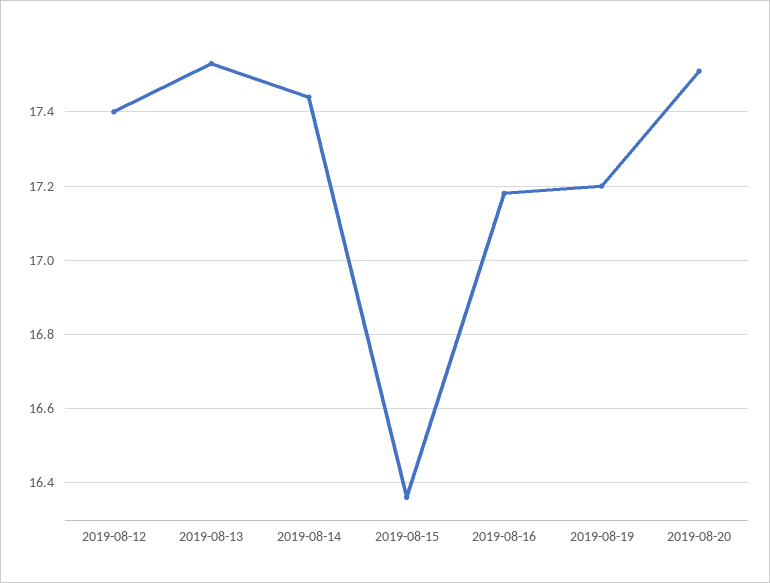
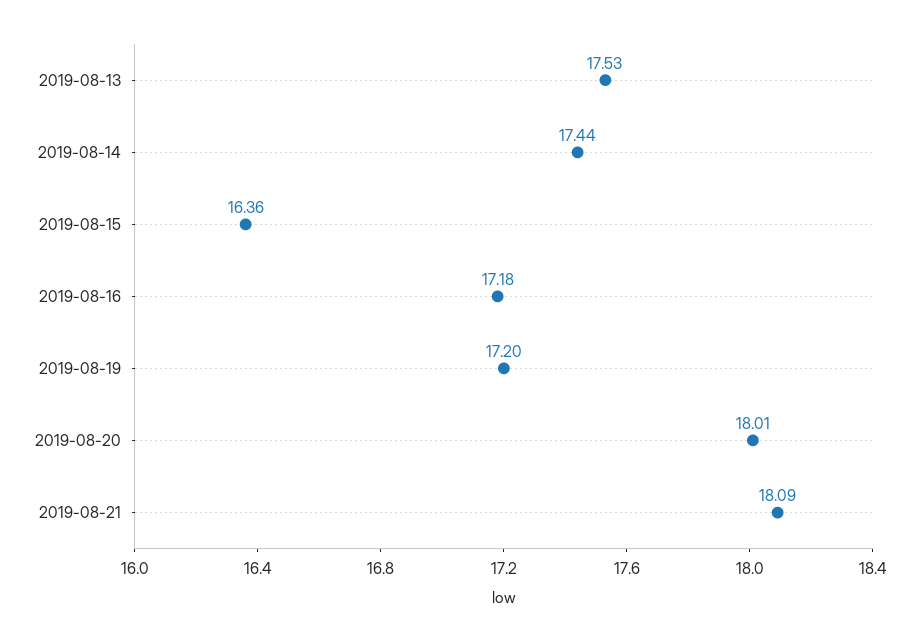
2019-08-12: 17.4 -> none
2019-08-20: 17.5 -> 18.01
2019-08-21: none -> 18.09

